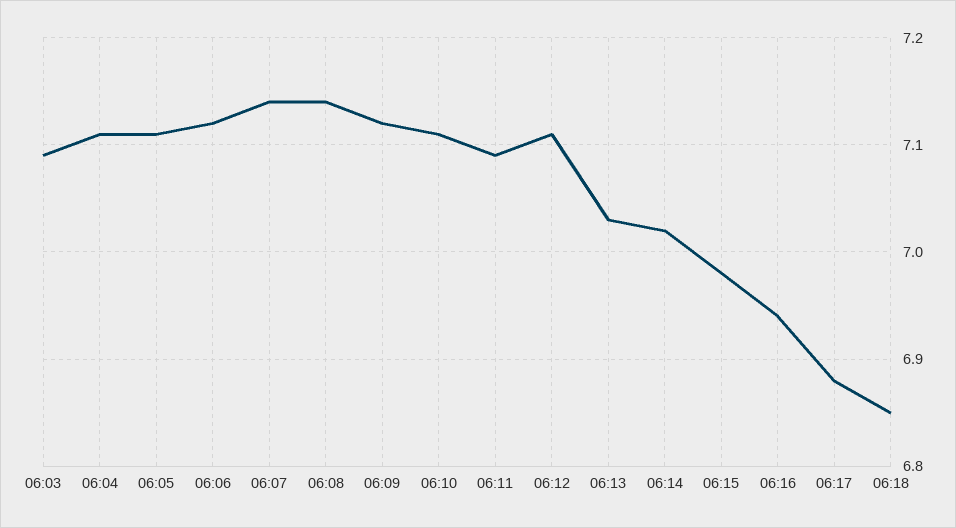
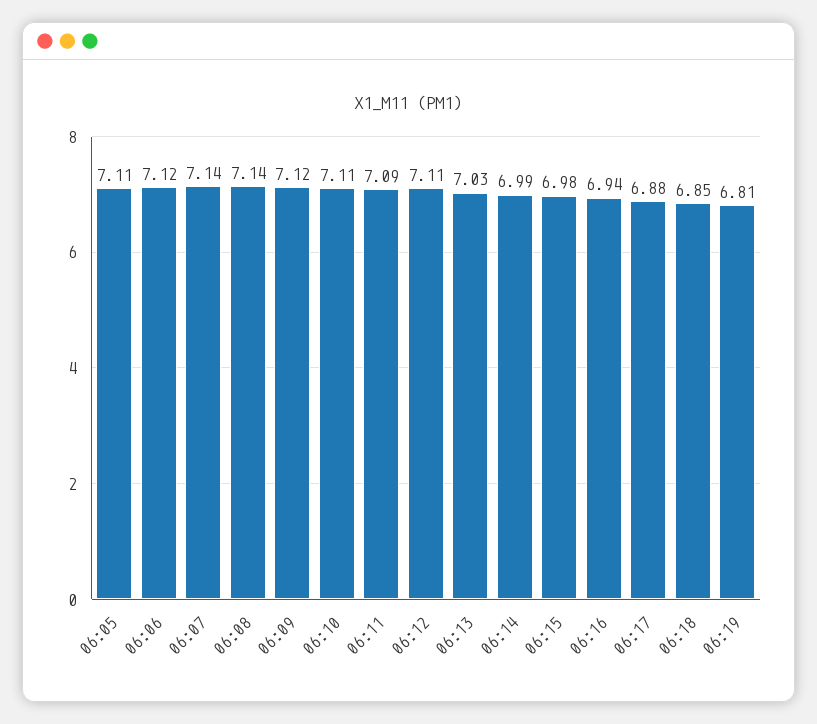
06:03: 7.09 -> none
06:04: 7.11 -> none
06:14: 7.02 -> 6.99
06:19: none -> 6.81

